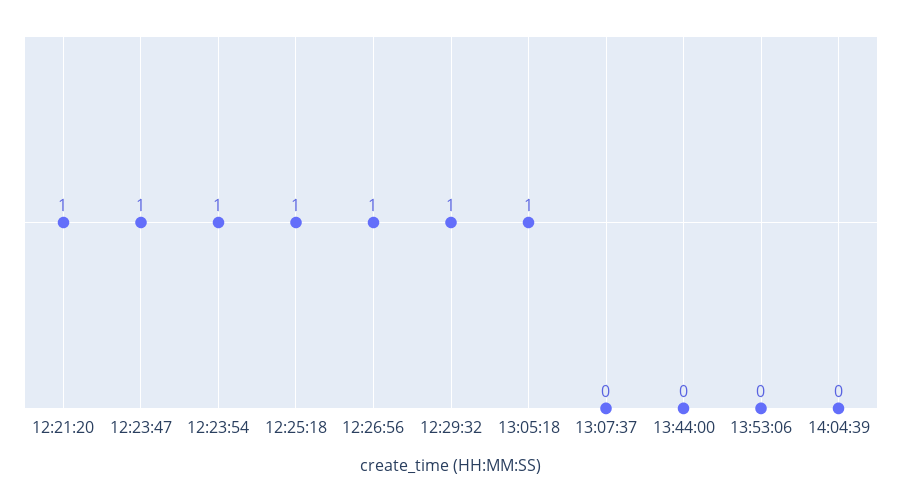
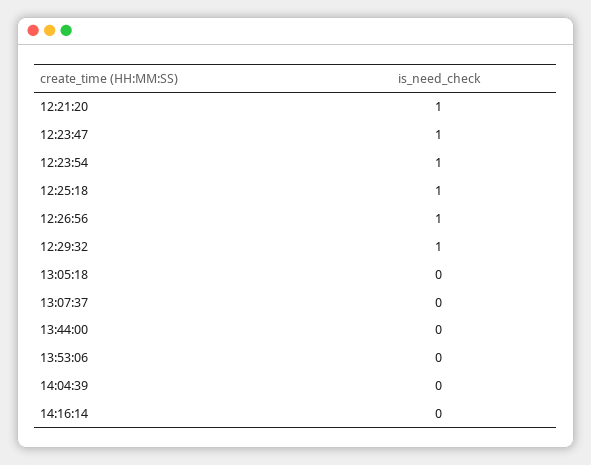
13:05:18: 1 -> 0
14:16:14: none -> 0

